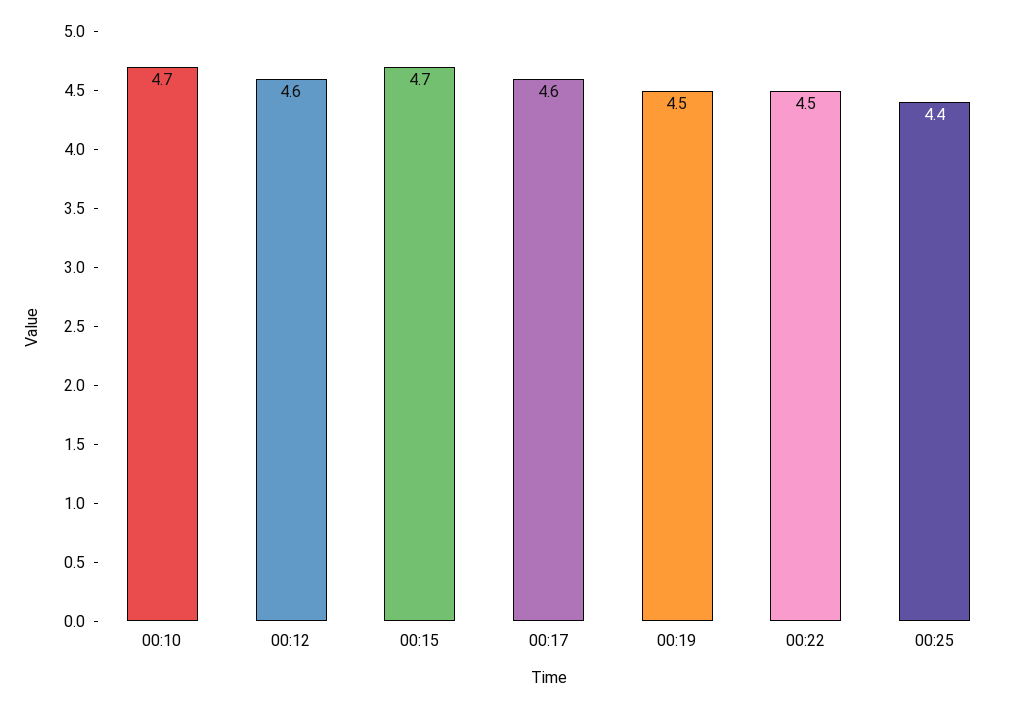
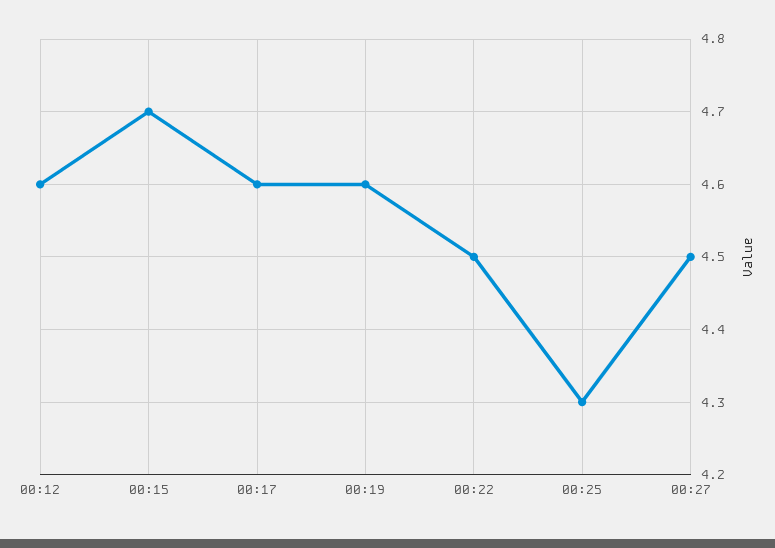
00:10: 4.7 -> none
00:19: 4.5 -> 4.6
00:25: 4.4 -> 4.3
00:27: none -> 4.5

